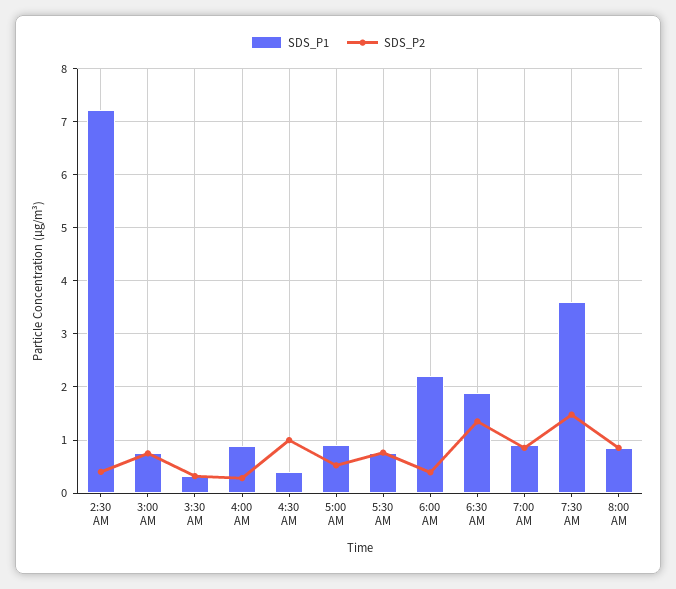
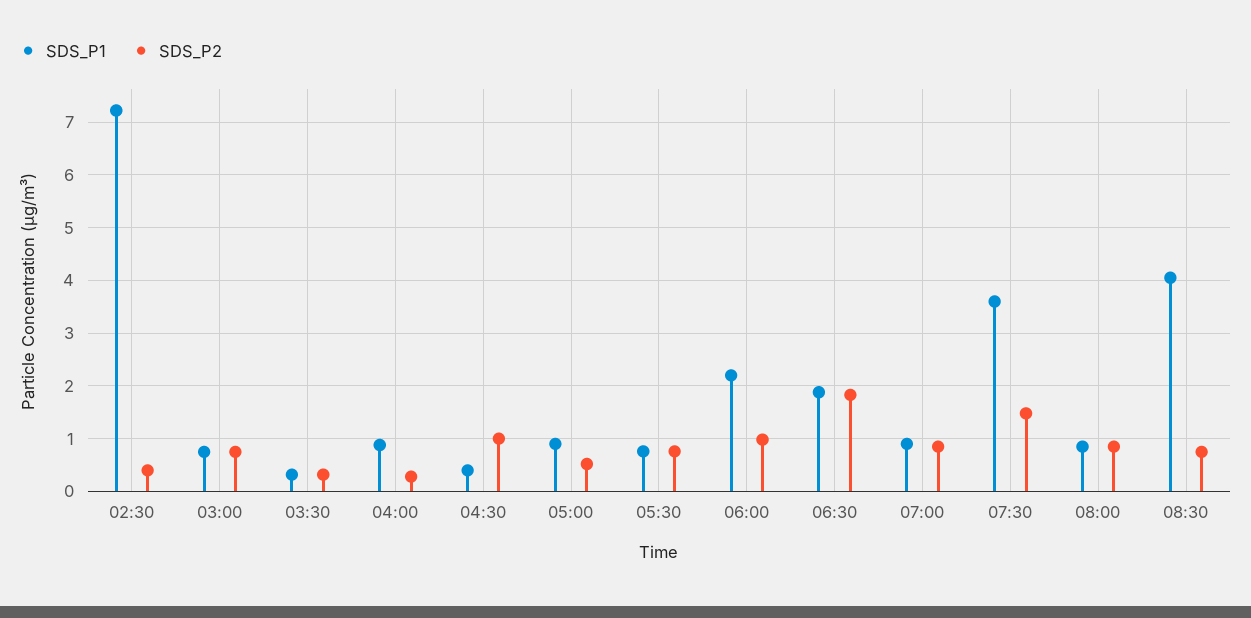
SDS_P2, 6:00 AM: 0.4 -> 1
SDS_P2, 6:30 AM: 1.4 -> 1.8
SDS_P1, 08:30: none -> 4
SDS_P2, 08:30: none -> 0.8

